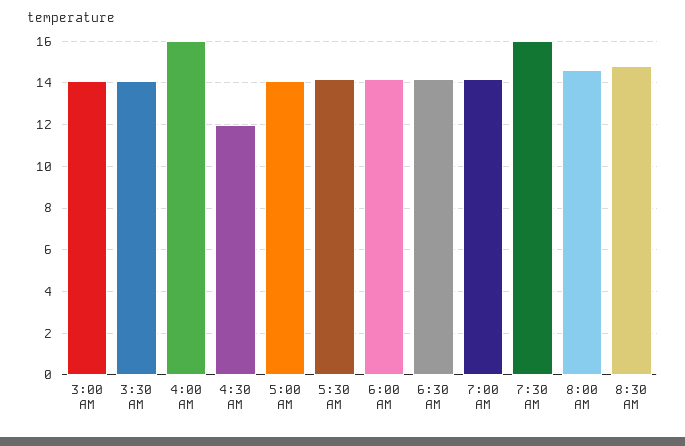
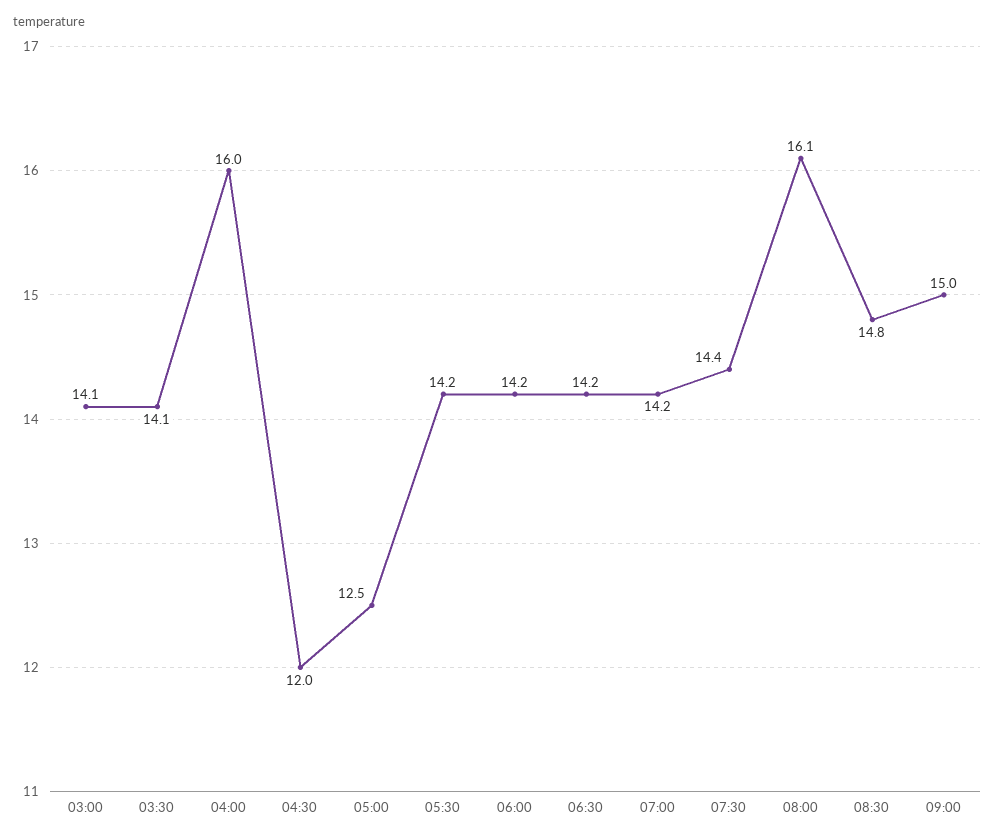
5:00 AM: 14 -> 12.5
7:30 AM: 16 -> 14.4
8:00 AM: 14.5 -> 16.1
09:00: none -> 15

